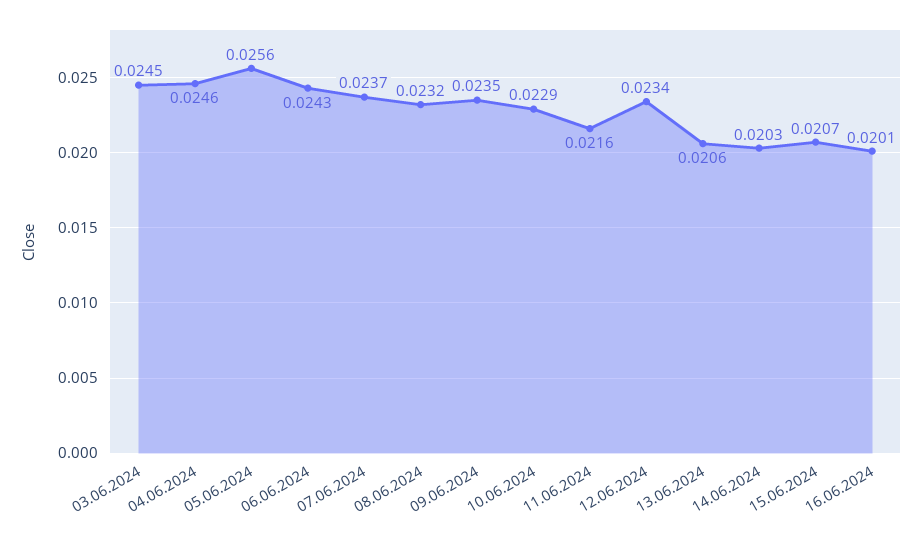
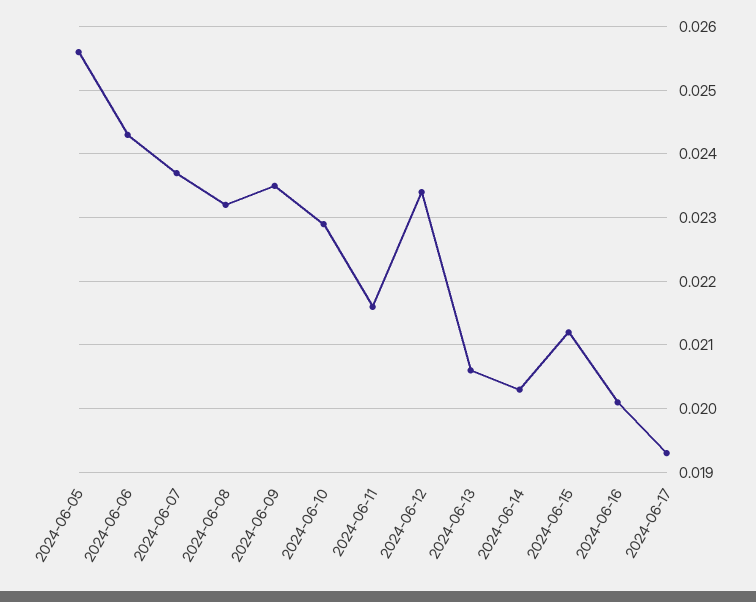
03.06.2024: 0.0245 -> none
04.06.2024: 0.0246 -> none
15.06.2024: 0.0207 -> 0.0212
2024-06-17: none -> 0.0193

